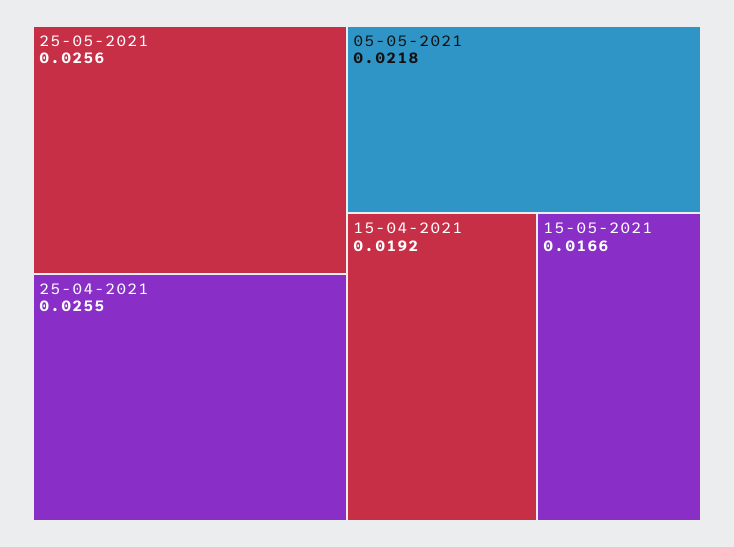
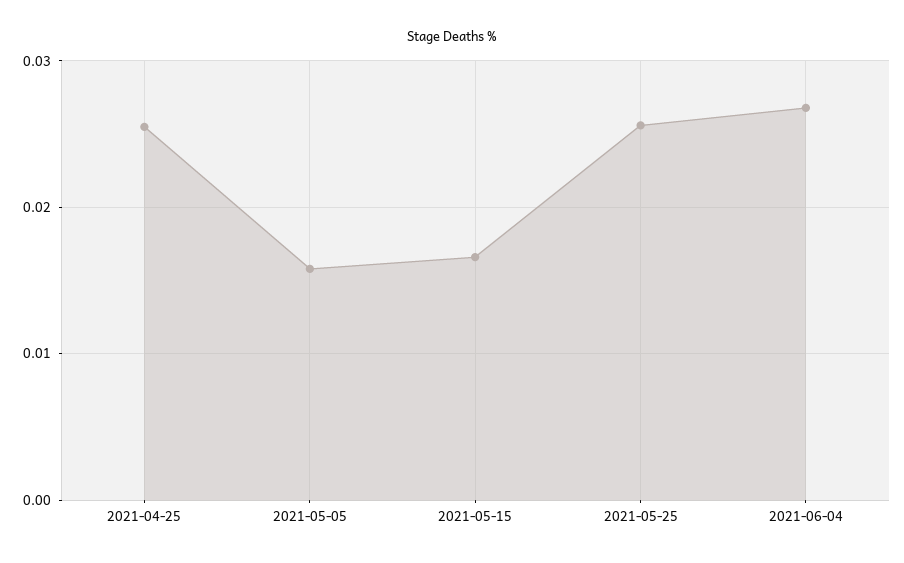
05-05-2021: 0.0218 -> 0.016
15-04-2021: 0.0192 -> none
2021-06-04: none -> 0.027

